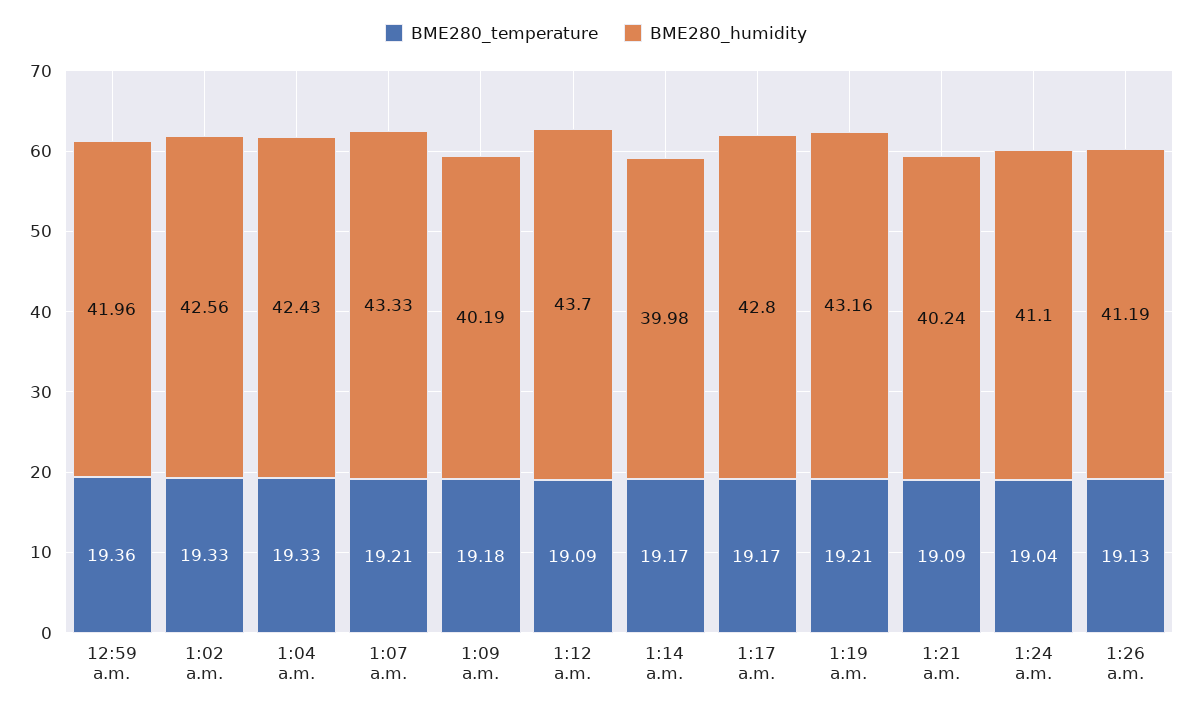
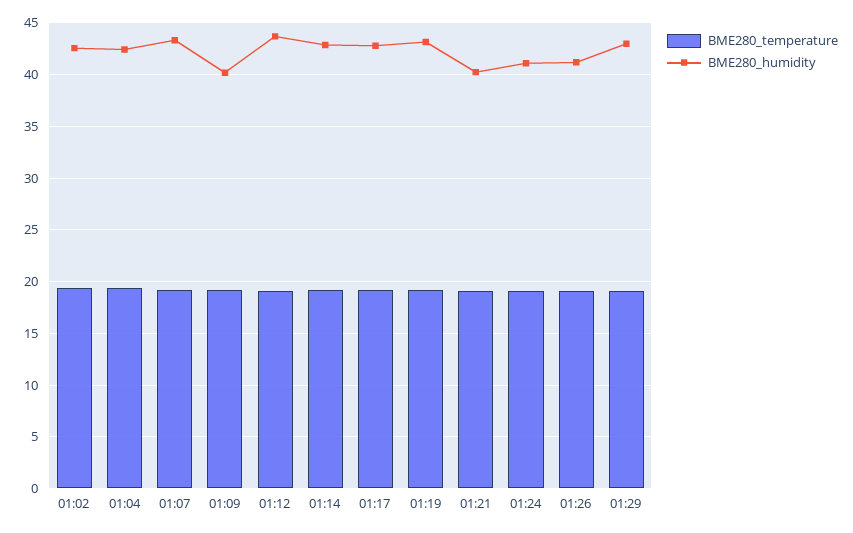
BME280_temperature, 12:59 a.m.: 19.36 -> none
BME280_humidity, 12:59 a.m.: 41.96 -> none
BME280_humidity, 1:14 a.m.: 39.98 -> 43
BME280_temperature, 01:29: none -> 19
BME280_humidity, 01:29: none -> 43

